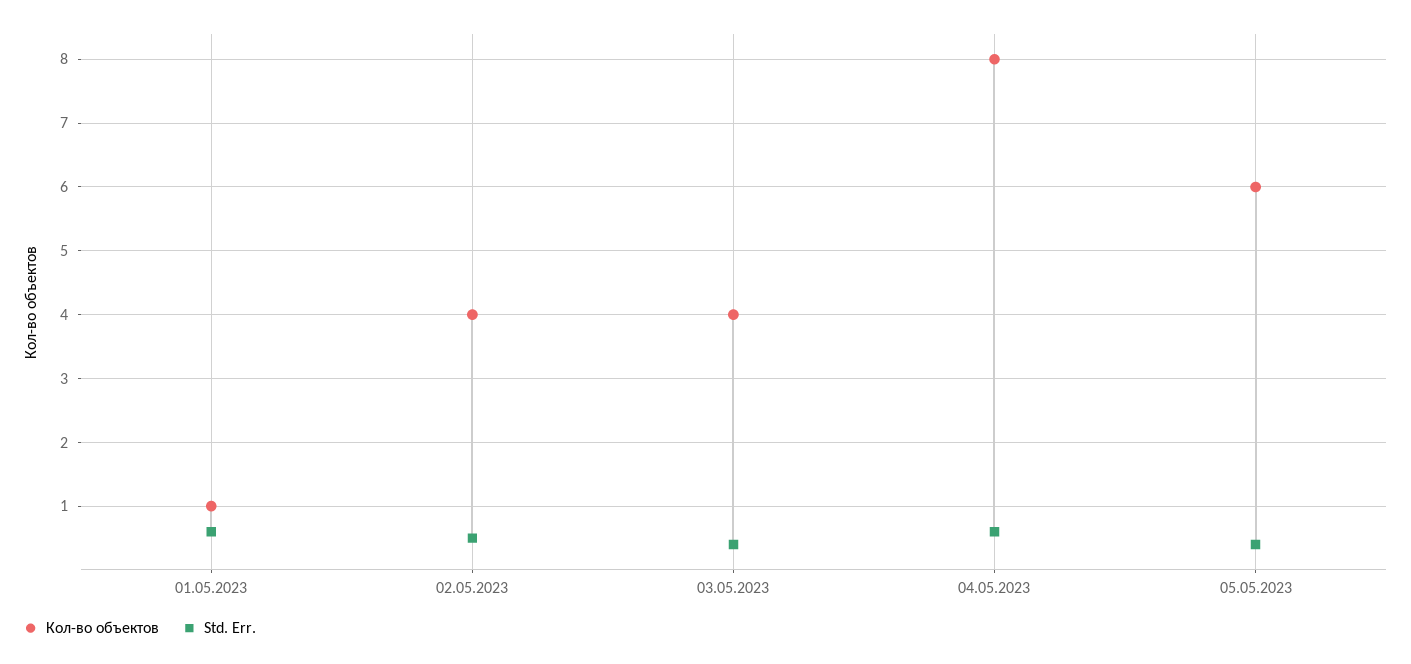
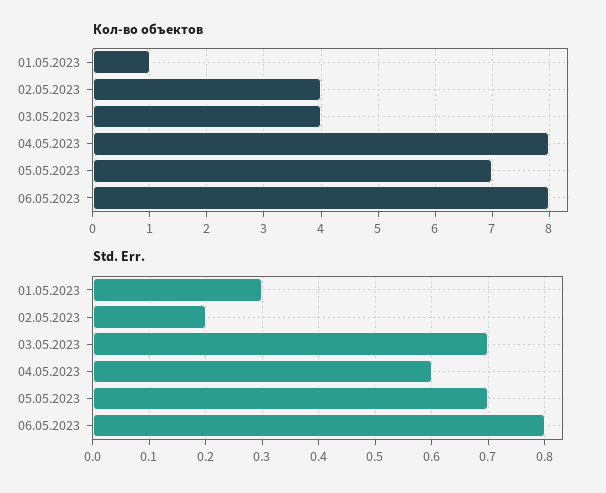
Std. Err., 01.05.2023: 0.6 -> 0.3
Std. Err., 02.05.2023: 0.5 -> 0.2
Std. Err., 03.05.2023: 0.4 -> 0.7
Кол-во объектов, 05.05.2023: 6 -> 7
Std. Err., 05.05.2023: 0.4 -> 0.7
Кол-во объектов, 06.05.2023: none -> 8
Std. Err., 06.05.2023: none -> 0.8

